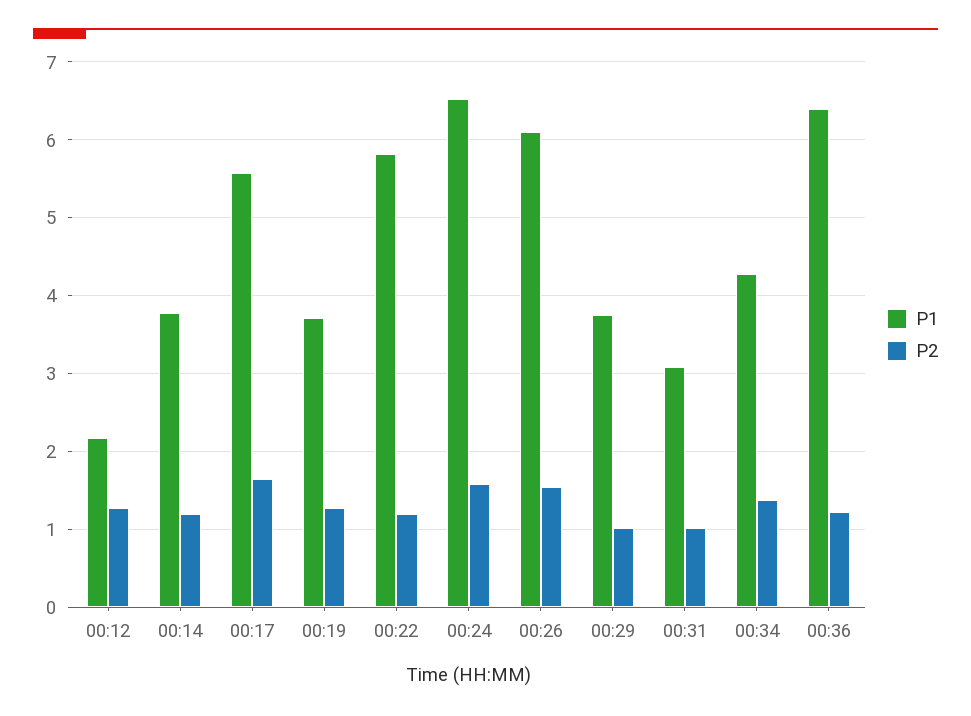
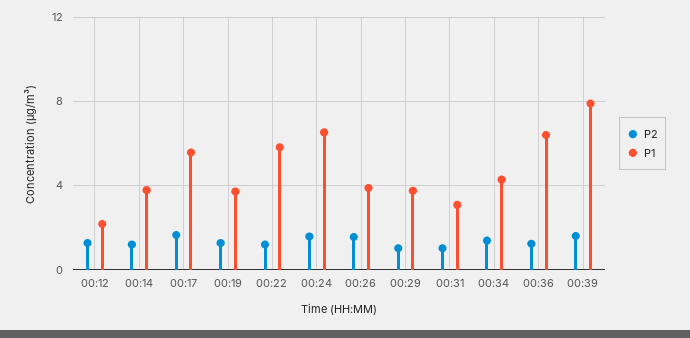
P1, 00:26: 6.1 -> 4
P2, 00:39: none -> 1.5
P1, 00:39: none -> 8

